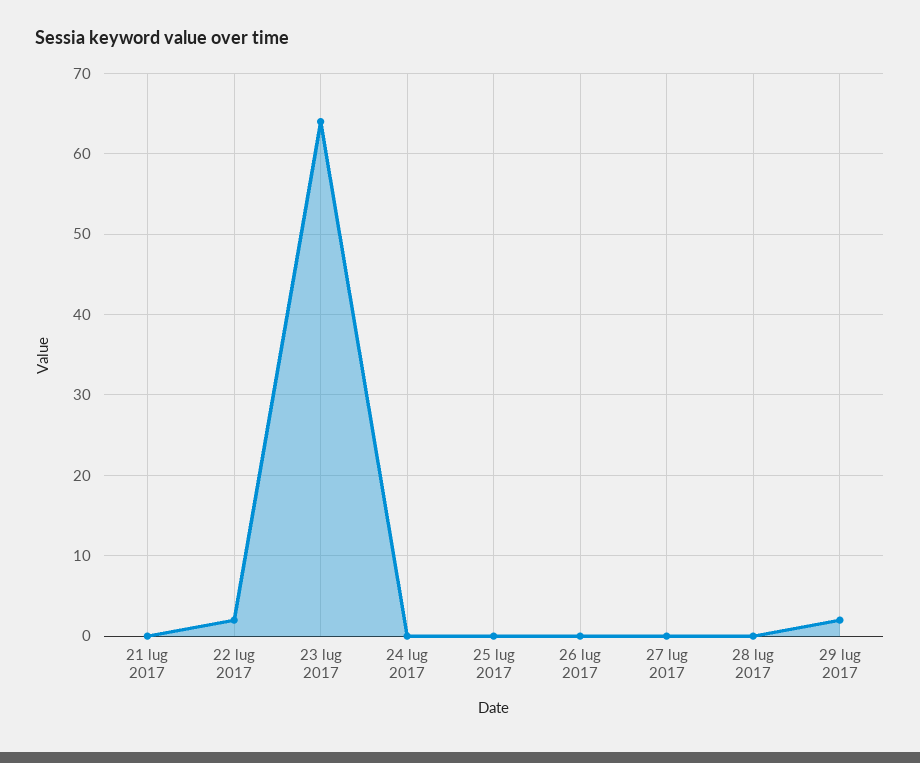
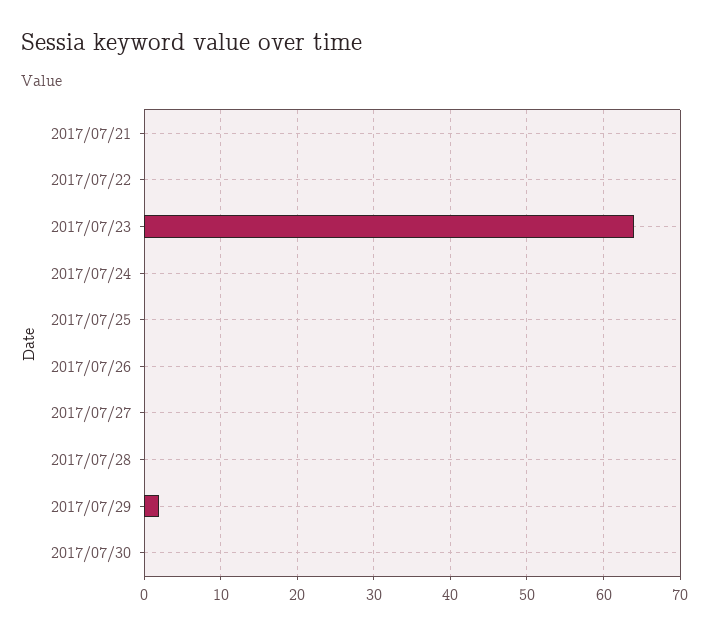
22 lug 2017: 2 -> 0
2017/07/30: none -> 0

